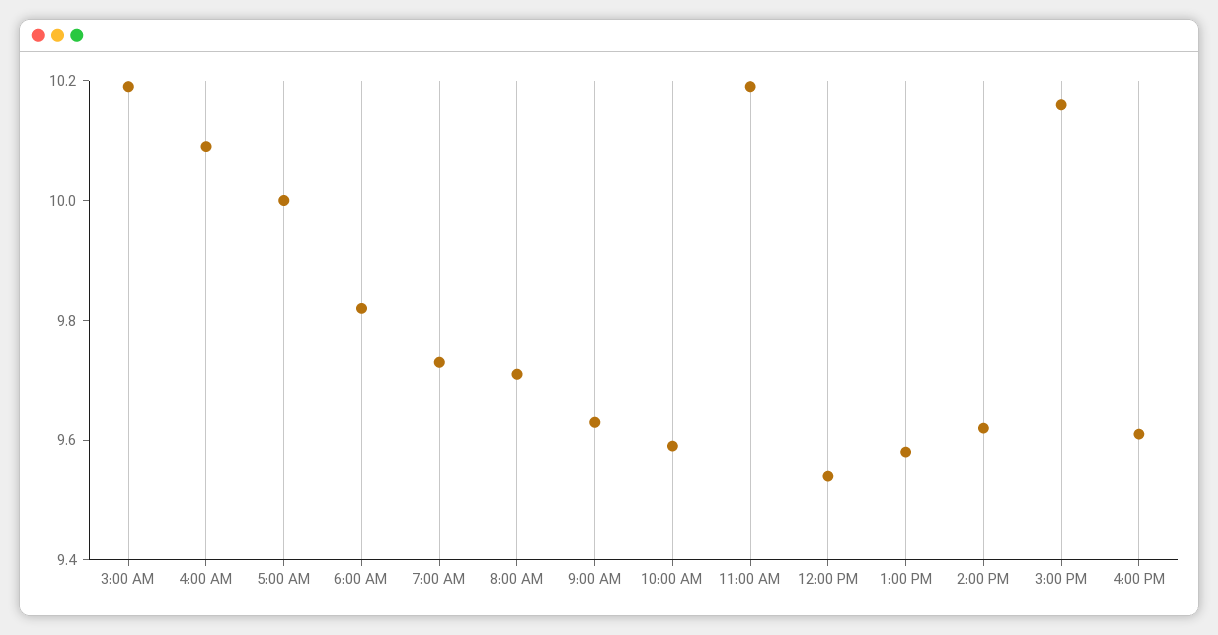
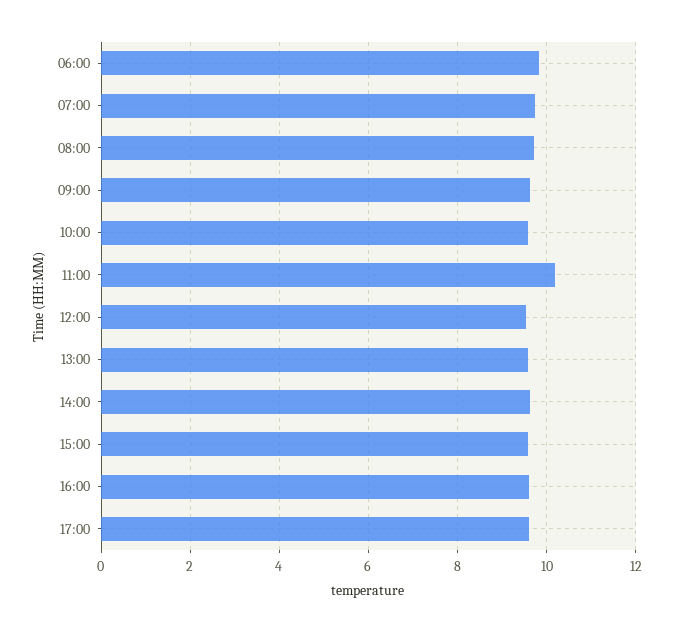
3:00 AM: 10.2 -> none
4:00 AM: 10.1 -> none
5:00 AM: 10 -> none
3:00 PM: 10.15 -> 9.6
17:00: none -> 9.6

